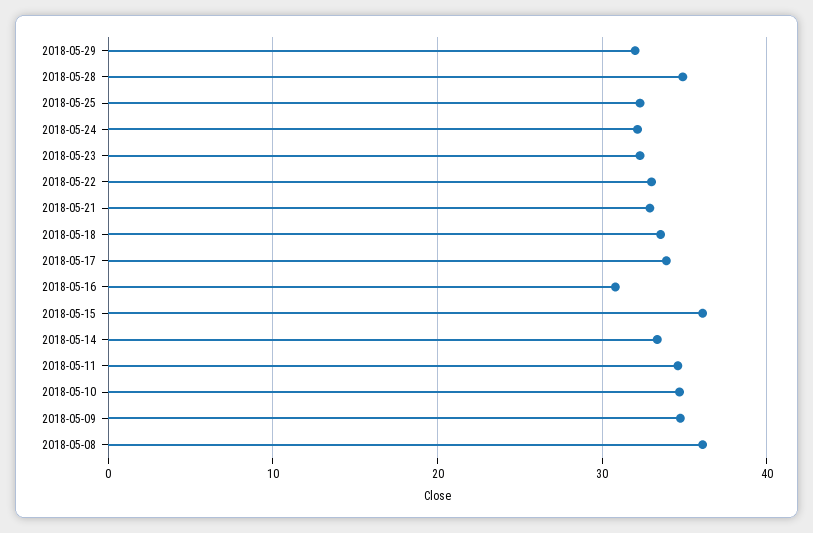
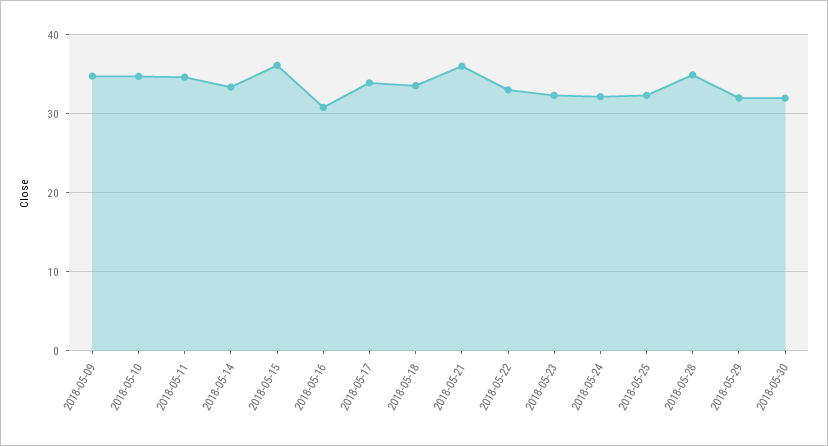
2018-05-21: 33 -> 36
2018-05-08: 36 -> none
2018-05-30: none -> 32

